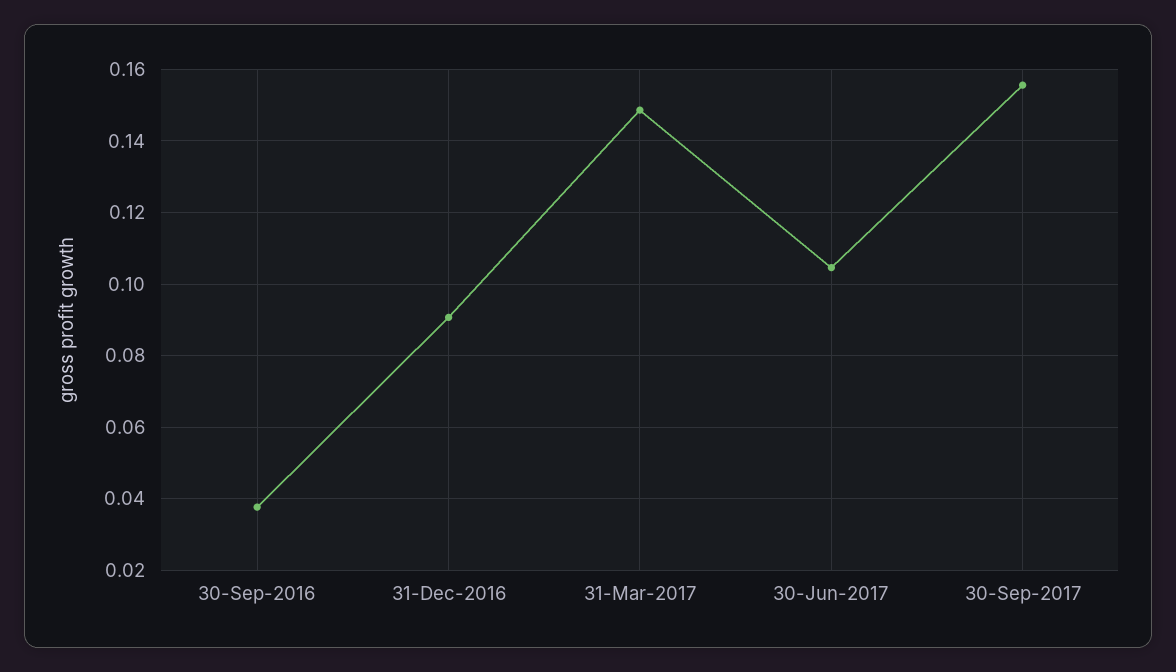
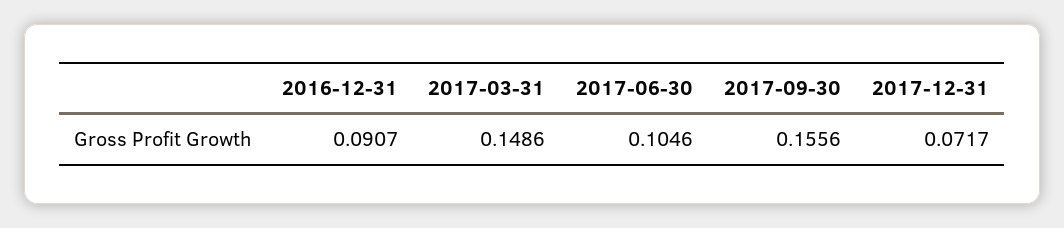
30-Sep-2016: 0.038 -> none
2017-12-31: none -> 0.0717

